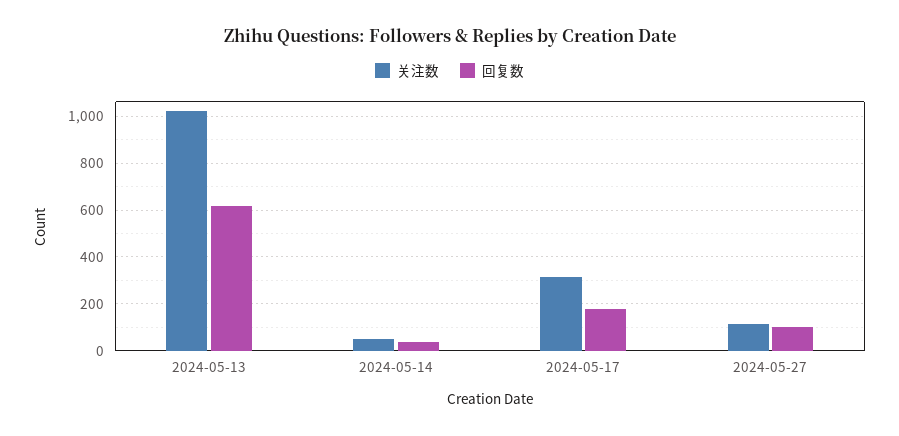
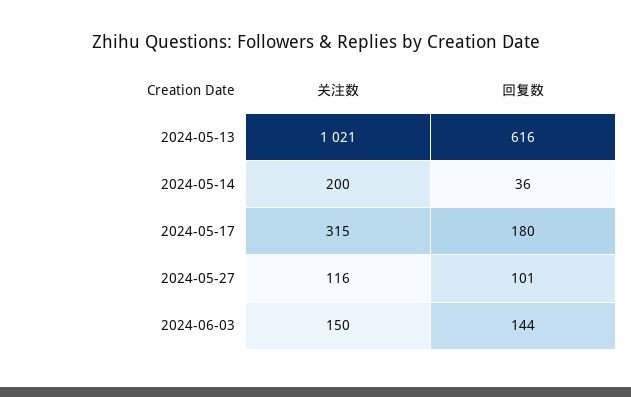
关注数, 2024-05-14: 50 -> 200
关注数, 2024-06-03: none -> 150
回复数, 2024-06-03: none -> 144

